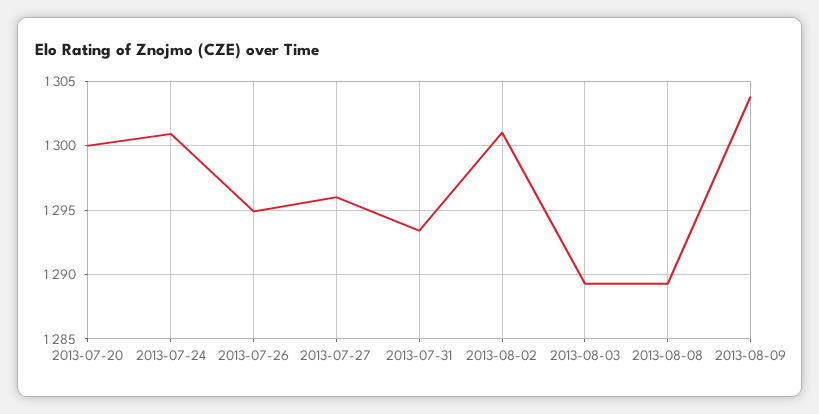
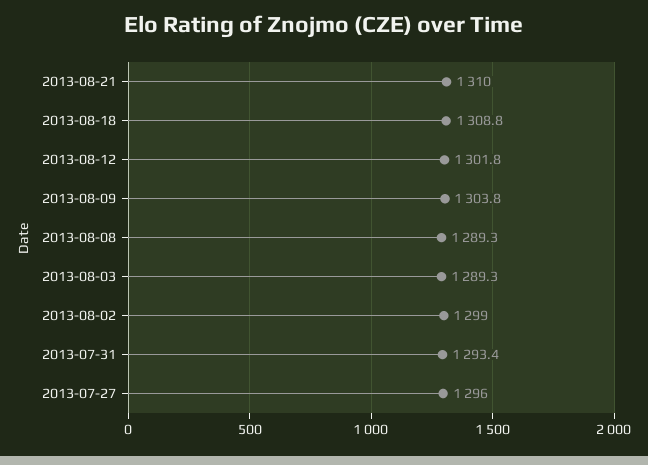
2013-07-20: 1300 -> none
2013-07-24: 1301 -> none
2013-07-26: 1295 -> none
2013-08-02: 1301 -> 1299
2013-08-21: none -> 1310
2013-08-18: none -> 1308.8
2013-08-12: none -> 1301.8

